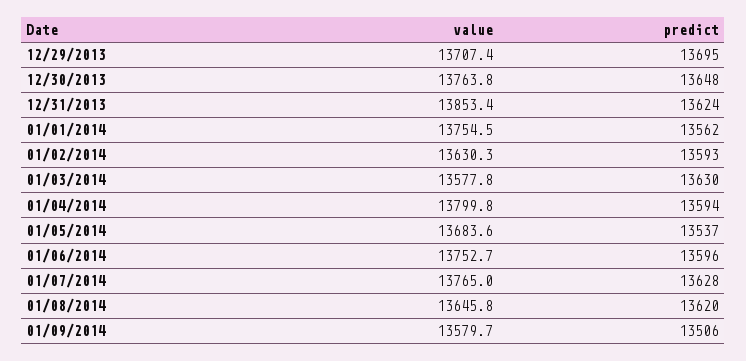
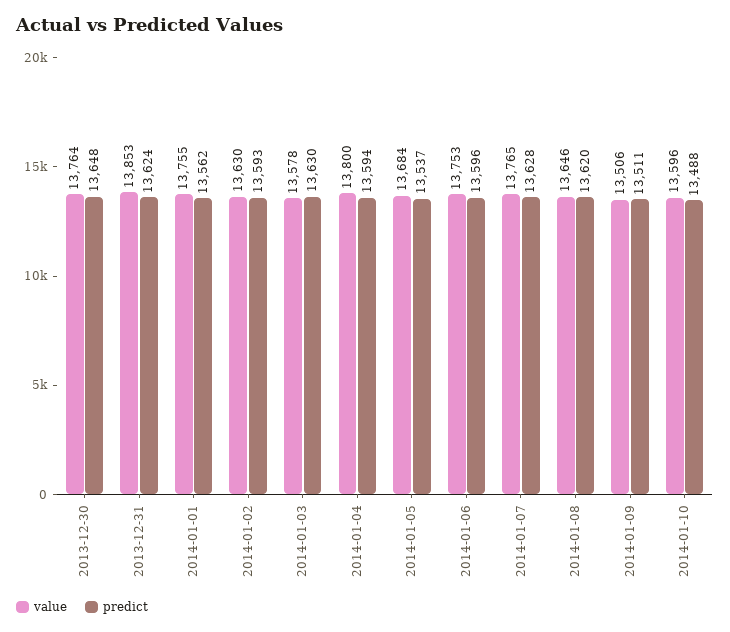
value, 12/29/2013: 13707.4 -> none
predict, 12/29/2013: 13695 -> none
value, 01/09/2014: 13579.7 -> 13506
predict, 01/09/2014: 13506 -> 13511
value, 2014-01-10: none -> 13596
predict, 2014-01-10: none -> 13488

